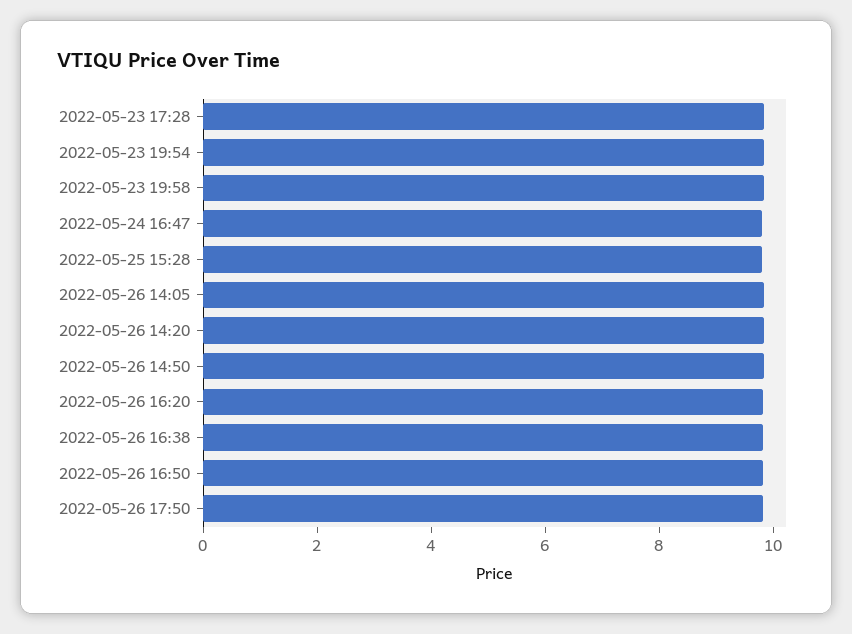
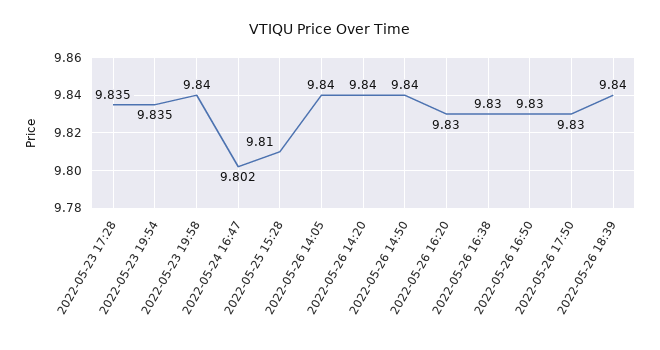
2022-05-26 18:39: none -> 9.84

